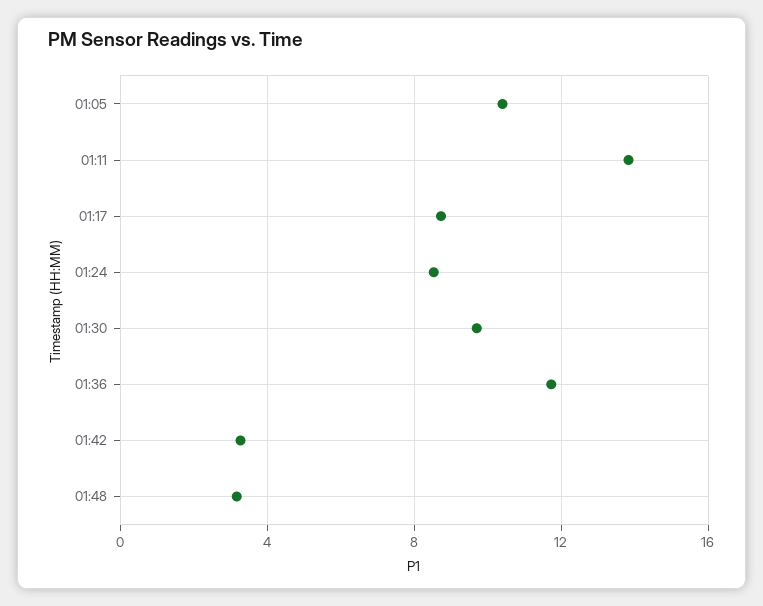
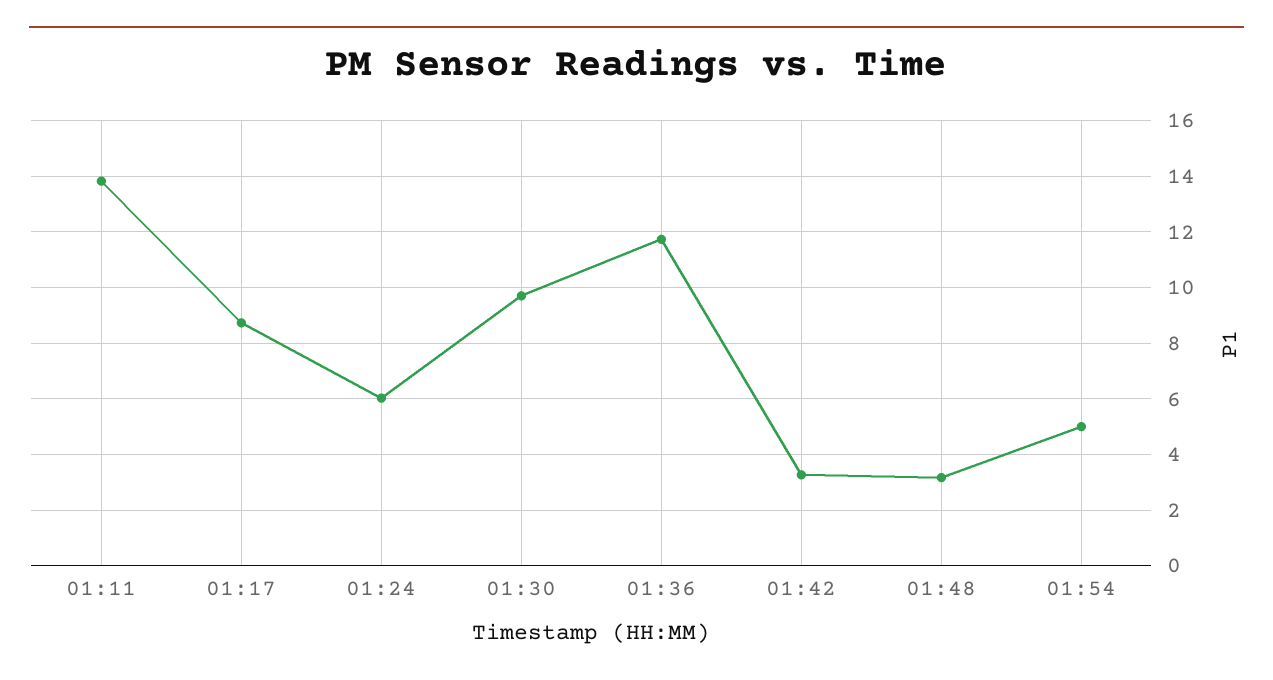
01:05: 10.5 -> none
01:24: 8.5 -> 6
01:54: none -> 5

